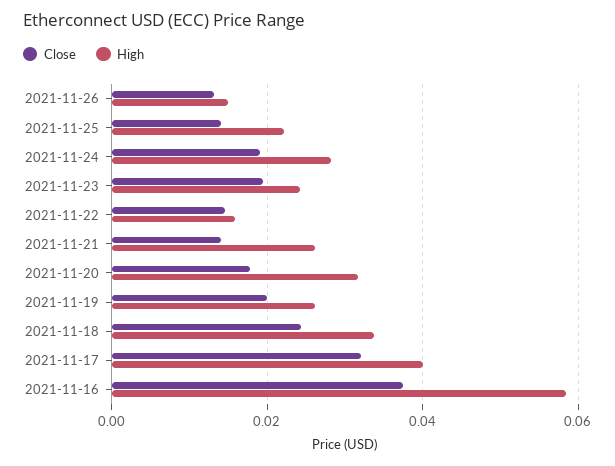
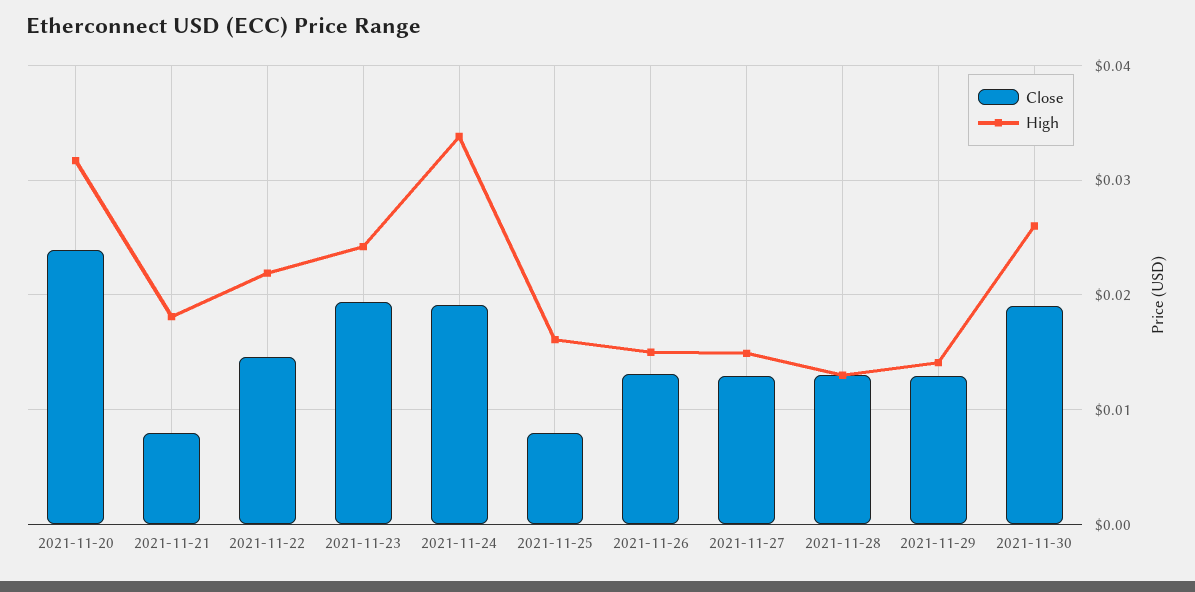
Close, 2021-11-25: 0.014 -> 0.008
High, 2021-11-25: 0.022 -> 0.016
High, 2021-11-24: 0.028 -> 0.034
High, 2021-11-22: 0.016 -> 0.022
Close, 2021-11-21: 0.014 -> 0.008
High, 2021-11-21: 0.026 -> 0.018
Close, 2021-11-20: 0.018 -> 0.024
Close, 2021-11-19: 0.02 -> none
High, 2021-11-19: 0.026 -> none
Close, 2021-11-18: 0.024 -> none
High, 2021-11-18: 0.034 -> none
Close, 2021-11-17: 0.032 -> none
High, 2021-11-17: 0.04 -> none
Close, 2021-11-16: 0.038 -> none
High, 2021-11-16: 0.058 -> none
Close, 2021-11-27: none -> 0.013
High, 2021-11-27: none -> 0.015
Close, 2021-11-28: none -> 0.013
High, 2021-11-28: none -> 0.013
Close, 2021-11-29: none -> 0.013
High, 2021-11-29: none -> 0.014
Close, 2021-11-30: none -> 0.019
High, 2021-11-30: none -> 0.026

